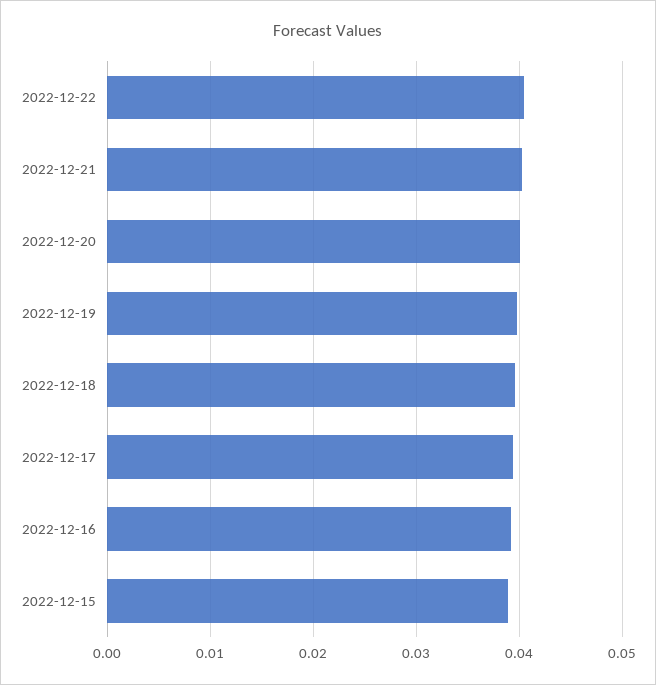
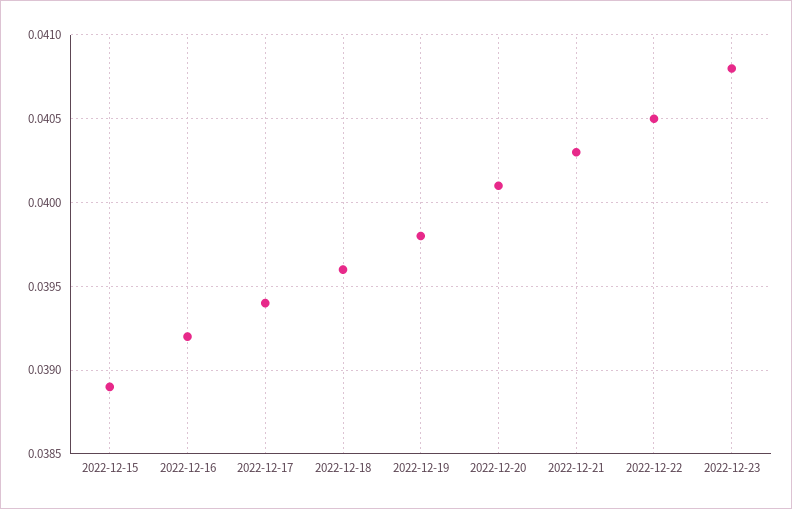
2022-12-23: none -> 0.0408

